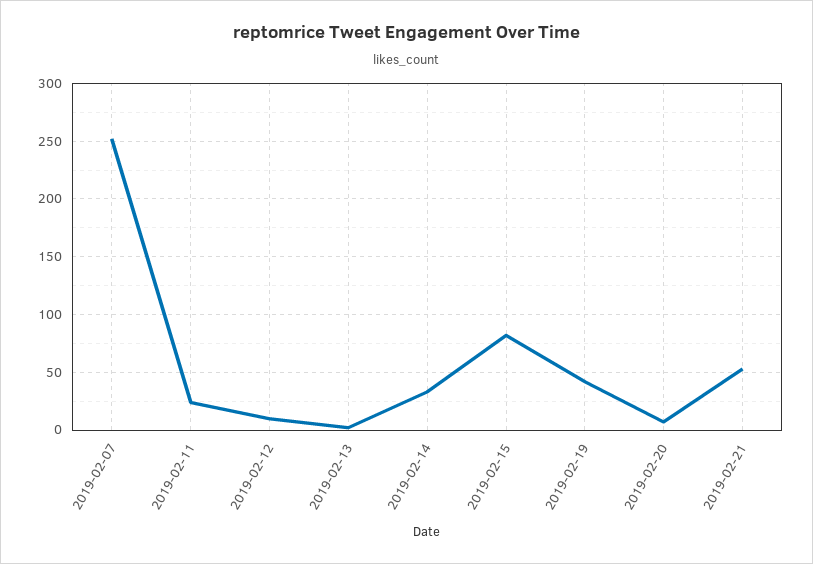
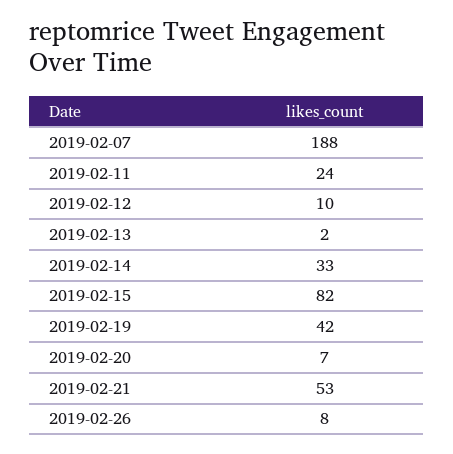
2019-02-07: 250 -> 188
2019-02-26: none -> 8

